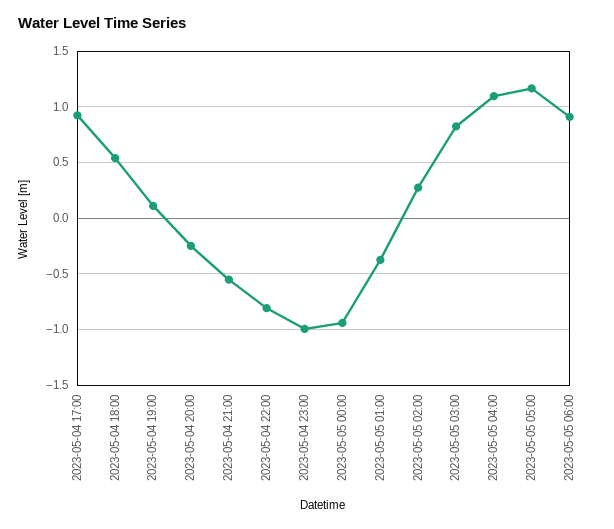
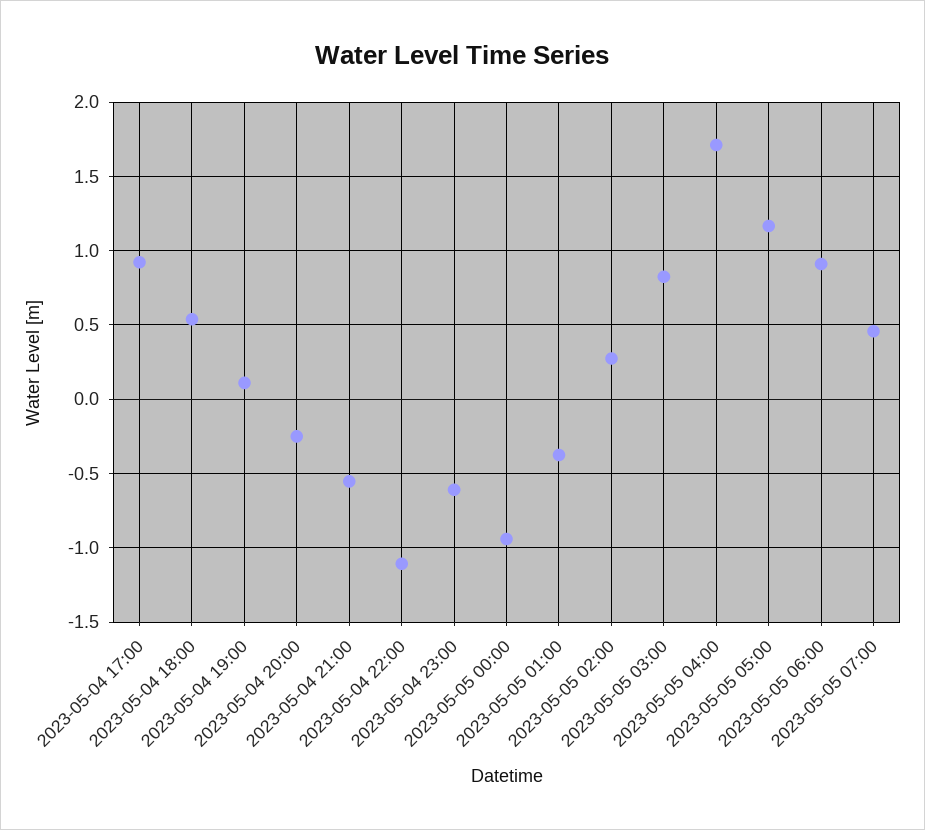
2023-05-04 22:00: -0.8 -> -1.1
2023-05-04 23:00: -1 -> -0.6
2023-05-05 04:00: 1.1 -> 1.7
2023-05-05 07:00: none -> 0.45

